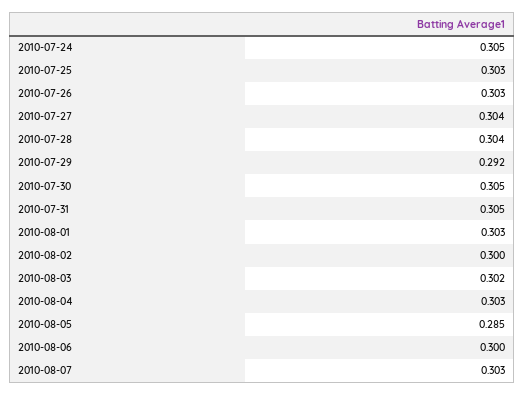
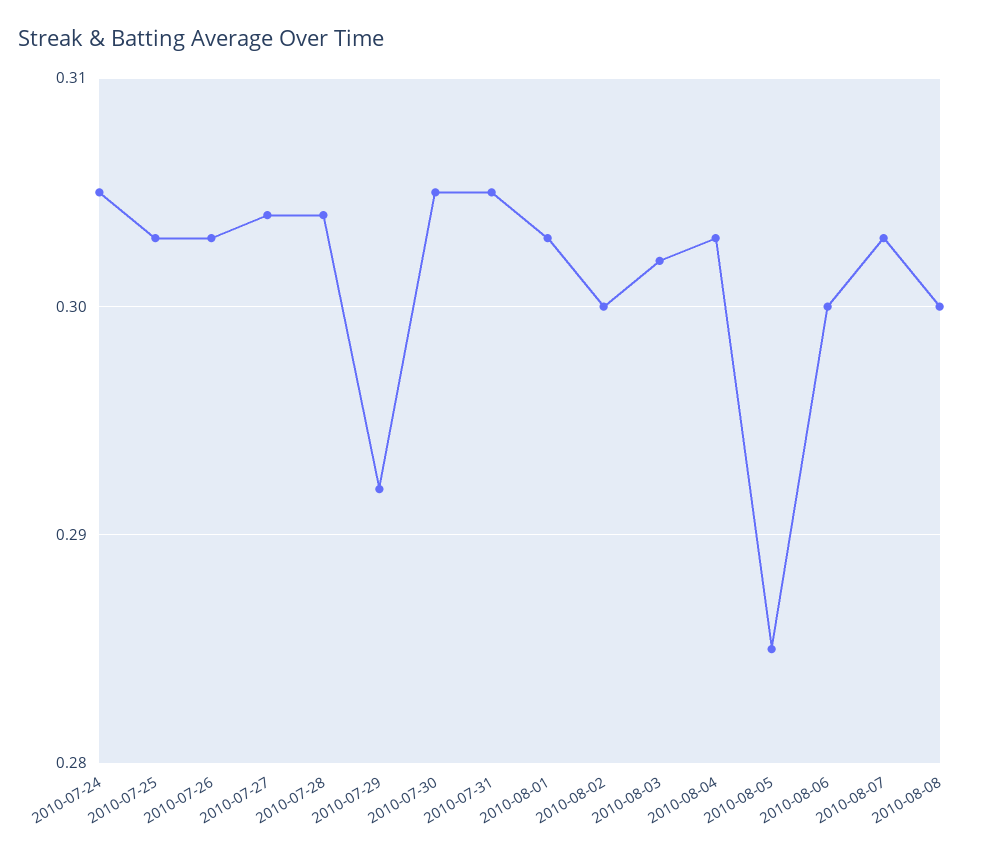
2010-08-08: none -> 0.3

